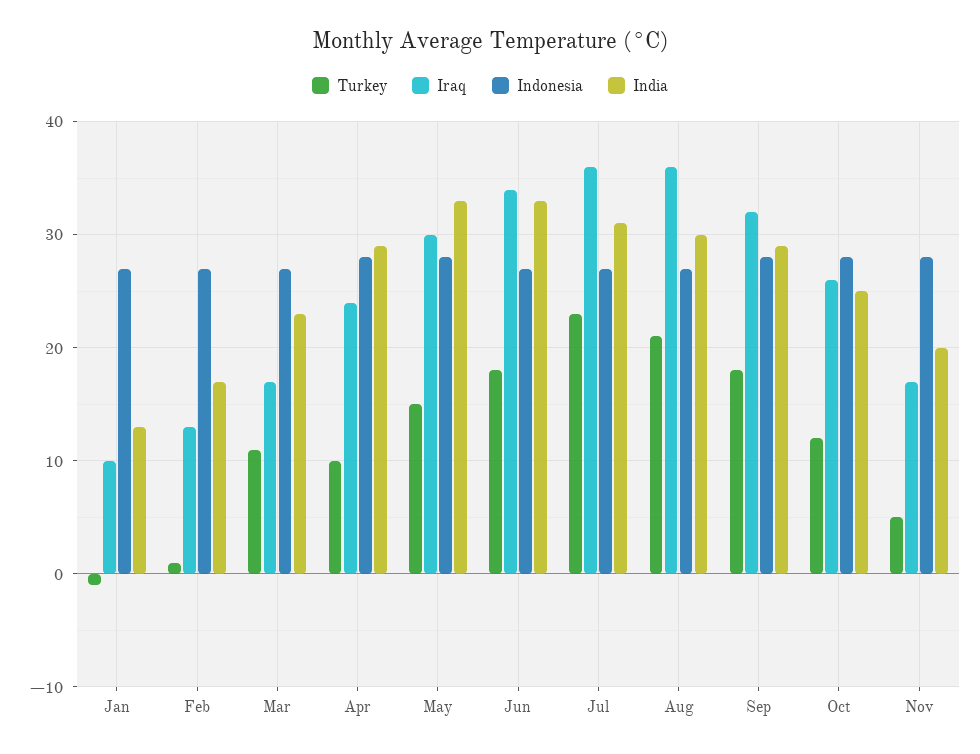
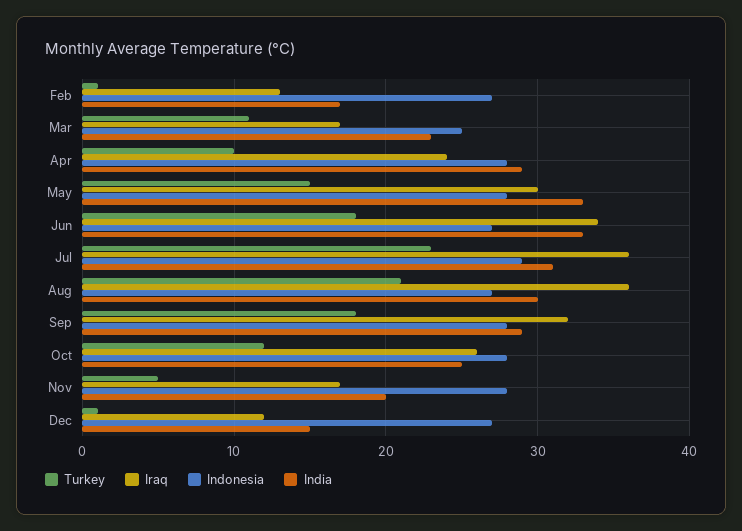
Turkey, Jan: -1 -> none
Iraq, Jan: 10 -> none
Indonesia, Jan: 27 -> none
India, Jan: 13 -> none
Indonesia, Mar: 27 -> 25
Indonesia, Jul: 27 -> 29
Turkey, Dec: none -> 1
Iraq, Dec: none -> 12
Indonesia, Dec: none -> 27
India, Dec: none -> 15

